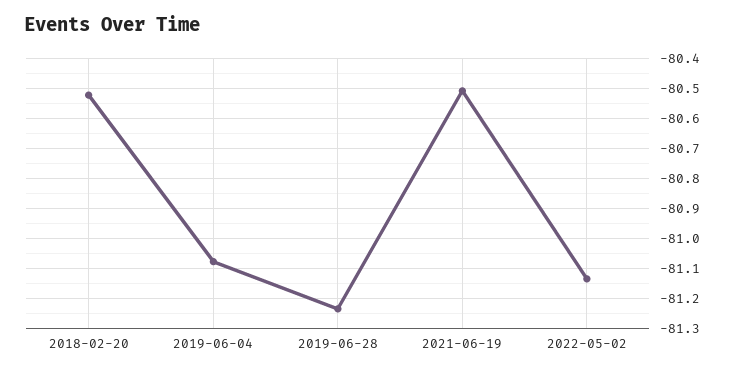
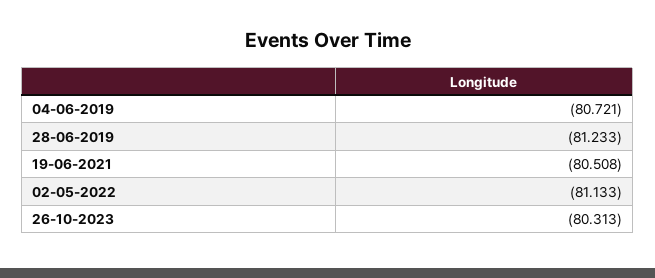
2018-02-20: -80.52 -> none
2019-06-04: -81.08 -> -80.721
26-10-2023: none -> -80.313

